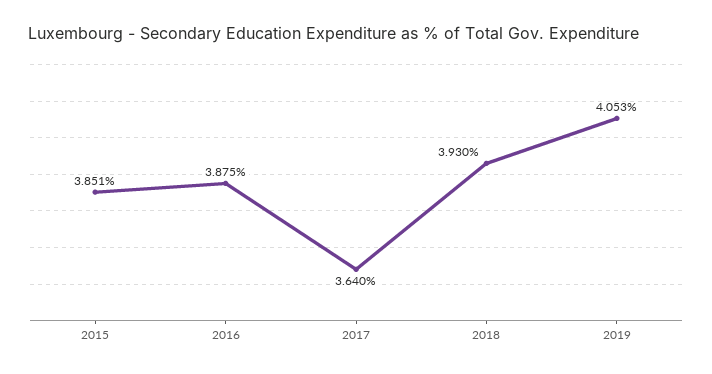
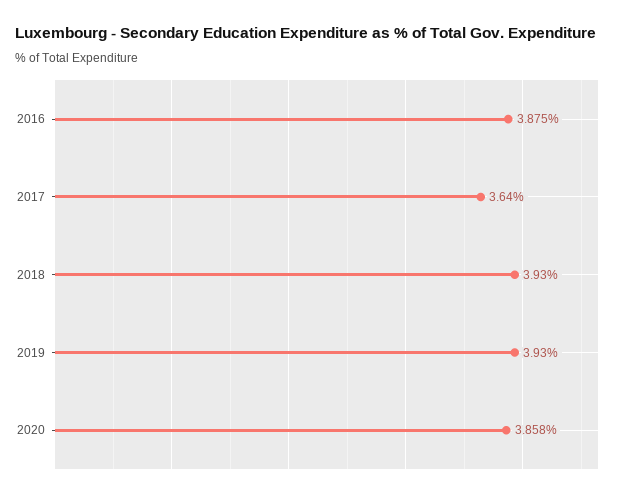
2015: 3.851 -> none
2019: 4.053 -> 3.93
2020: none -> 3.858

